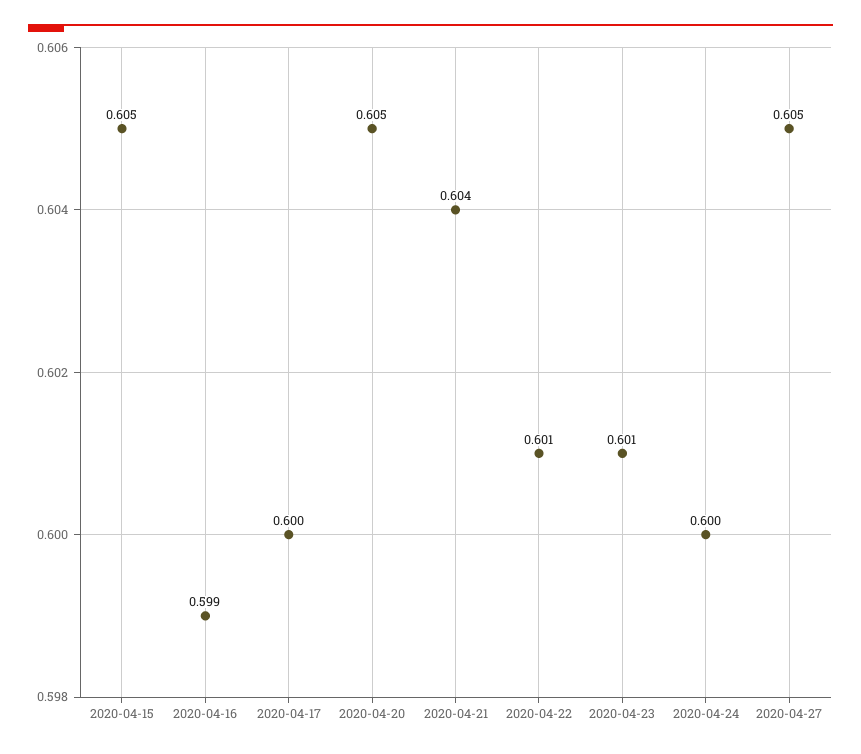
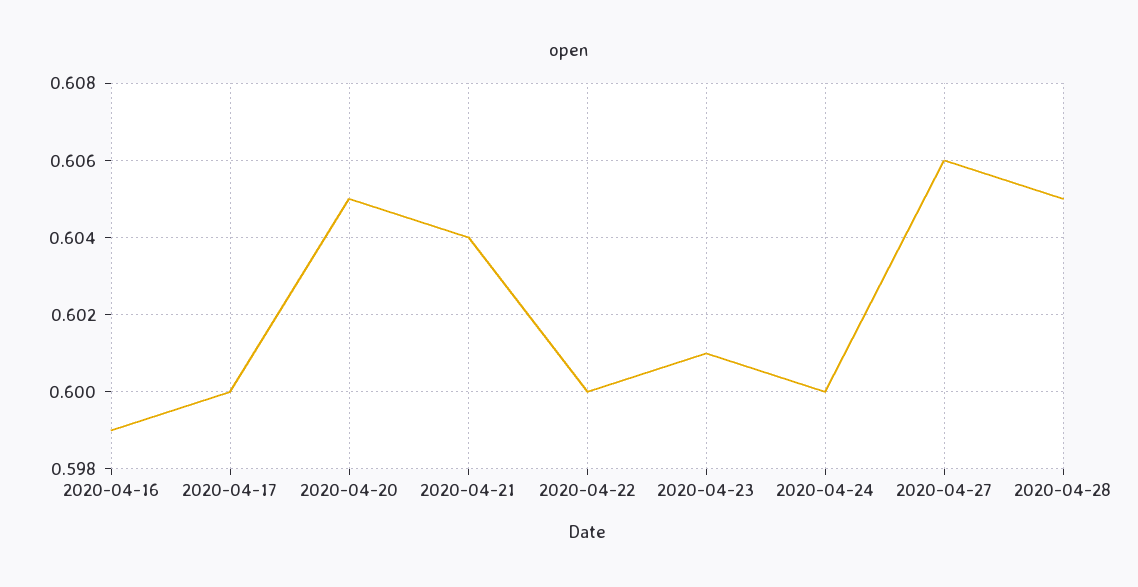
2020-04-15: 0.605 -> none
2020-04-22: 0.601 -> 0.6
2020-04-27: 0.605 -> 0.606
2020-04-28: none -> 0.605

